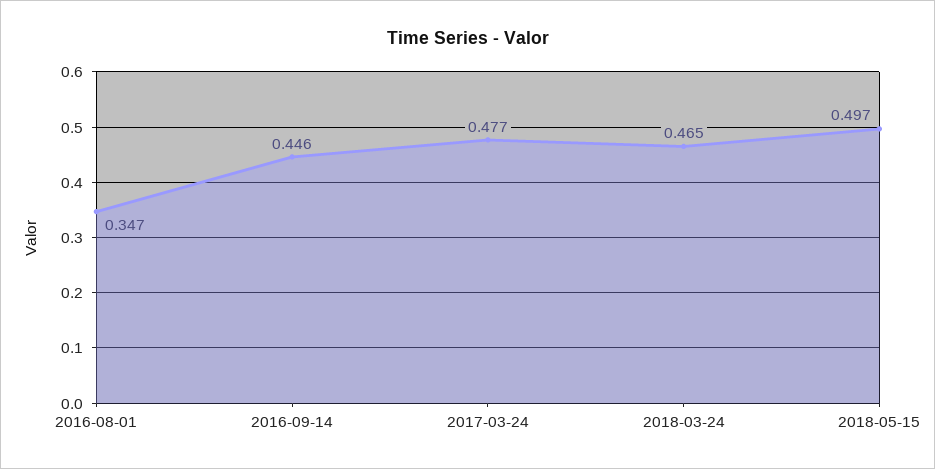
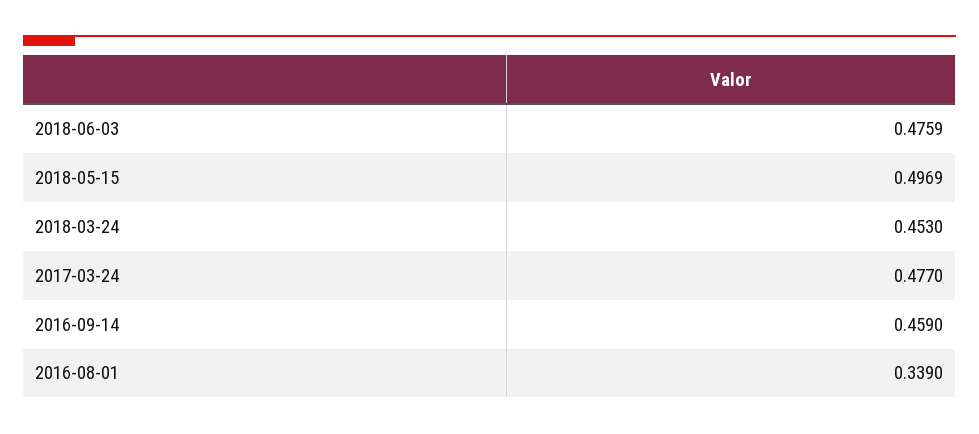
2016-08-01: 0.347 -> 0.339
2016-09-14: 0.446 -> 0.459
2018-03-24: 0.465 -> 0.453
2018-06-03: none -> 0.4759

